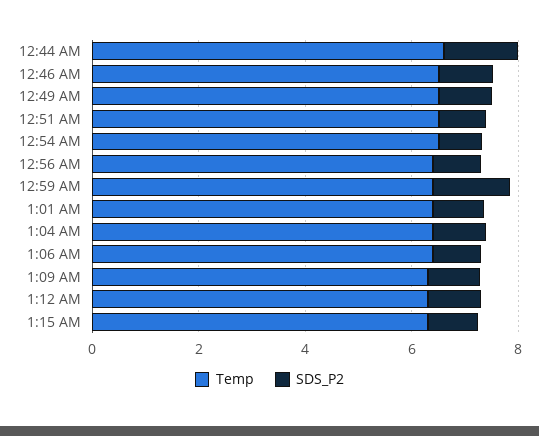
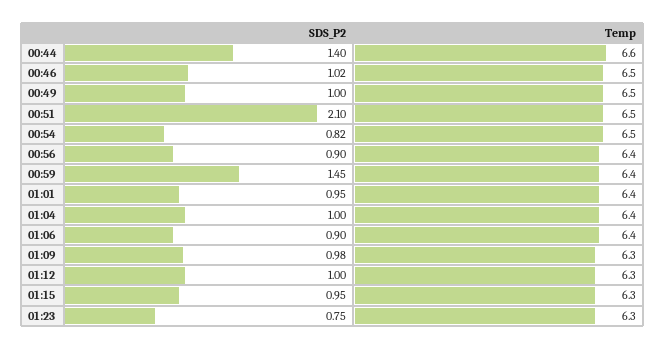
SDS_P2, 12:51 AM: 1 -> 2.1
SDS_P2, 01:23: none -> 0.75
Temp, 01:23: none -> 6.3

